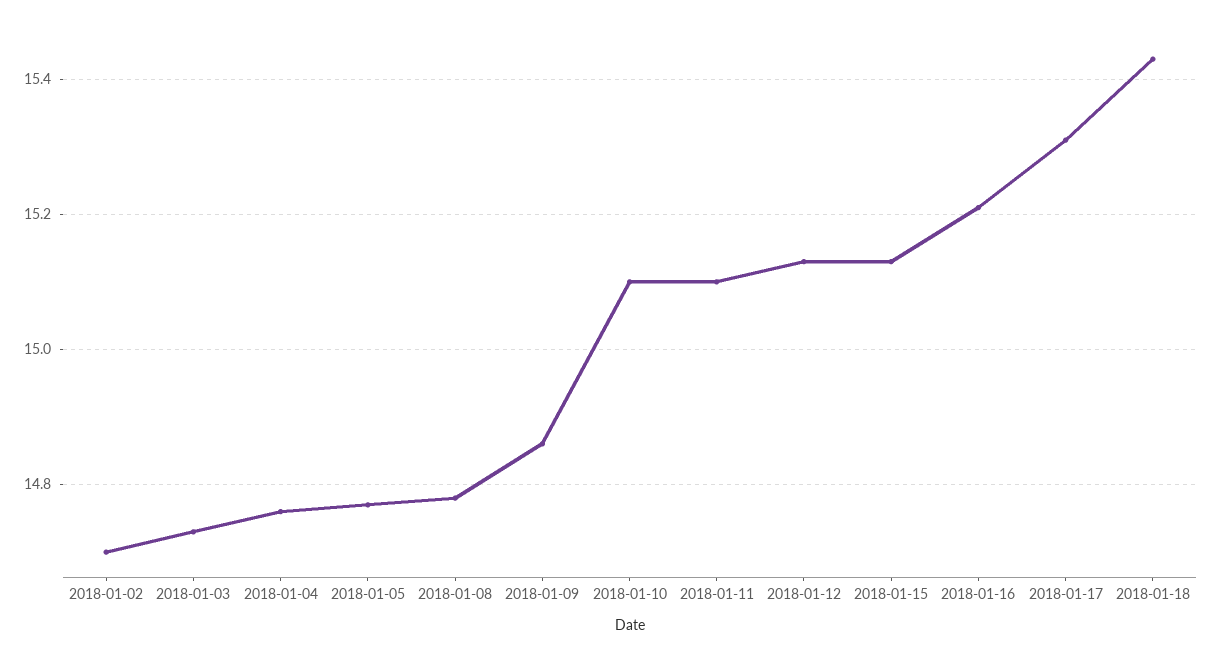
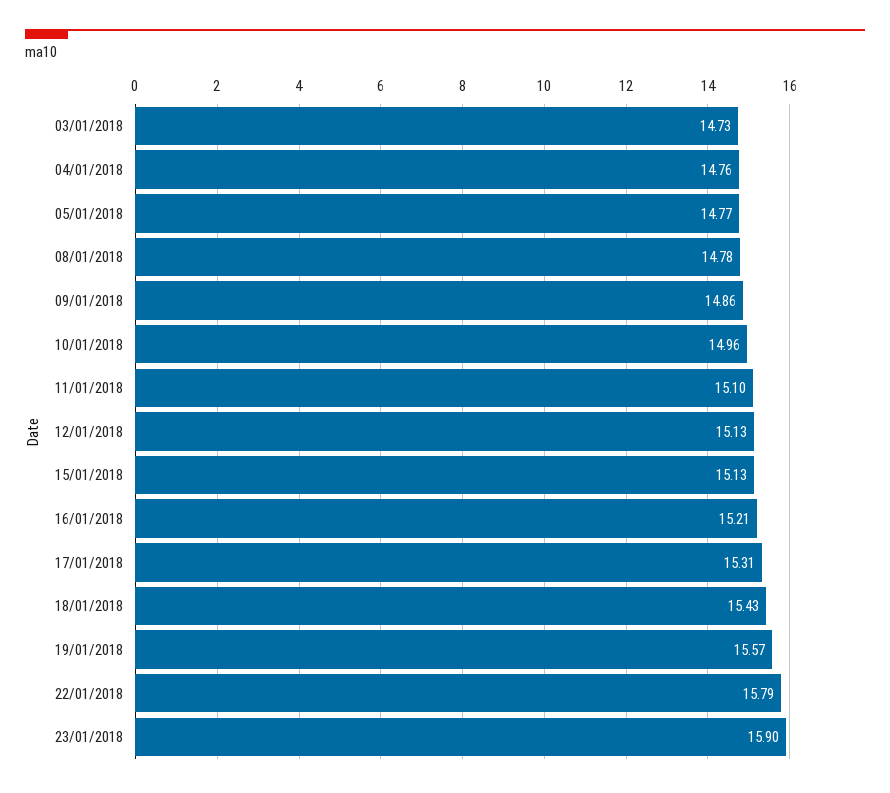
2018-01-02: 14.7 -> none
2018-01-10: 15.1 -> 14.96
19/01/2018: none -> 15.57
22/01/2018: none -> 15.79
23/01/2018: none -> 15.9

